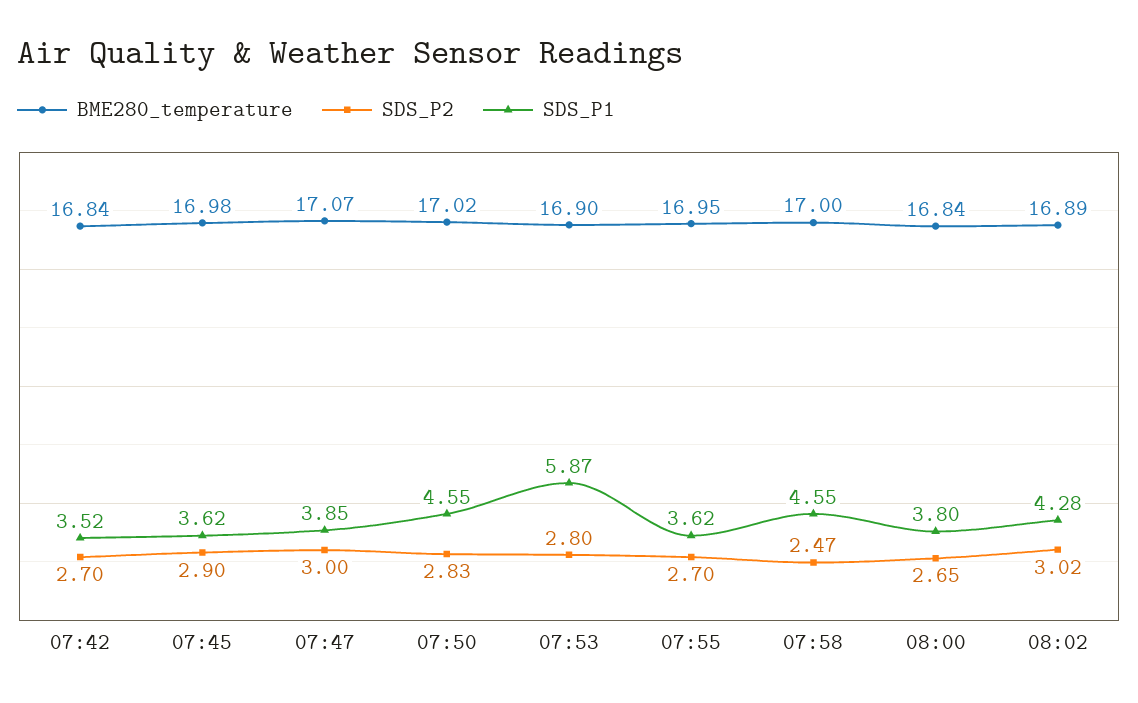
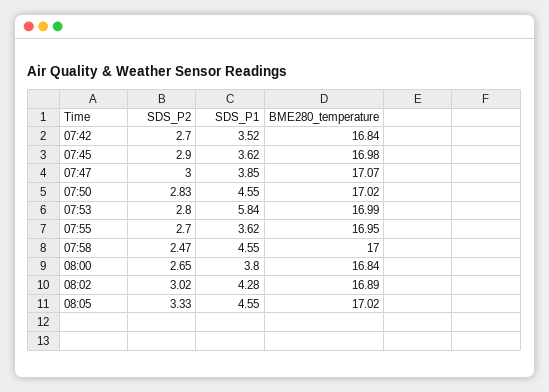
BME280_temperature, 07:53: 16.9 -> 16.99
SDS_P1, 07:53: 5.87 -> 5.84
SDS_P2, 08:05: none -> 3.33
SDS_P1, 08:05: none -> 4.55
BME280_temperature, 08:05: none -> 17.02

